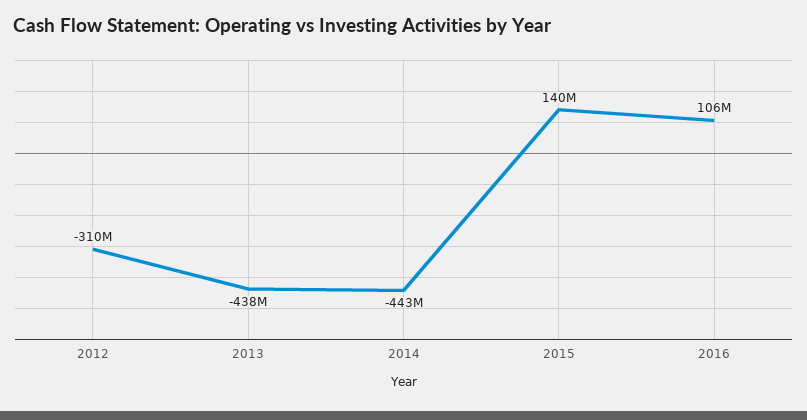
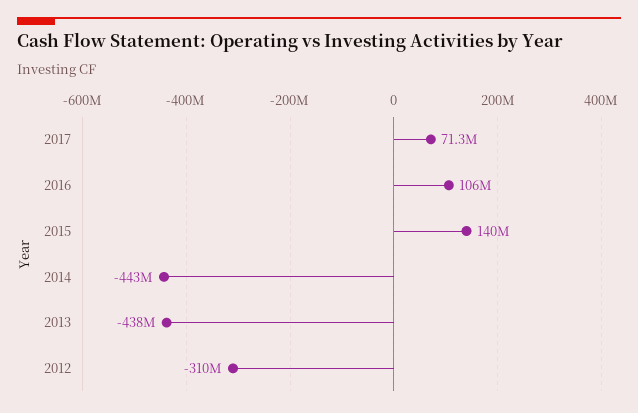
2017: none -> 71300000

